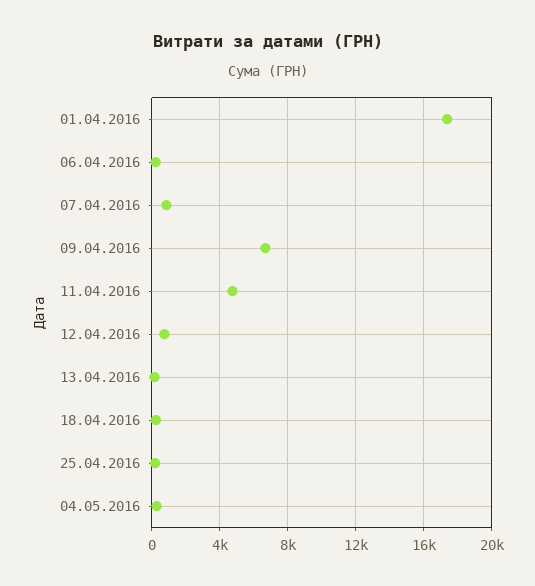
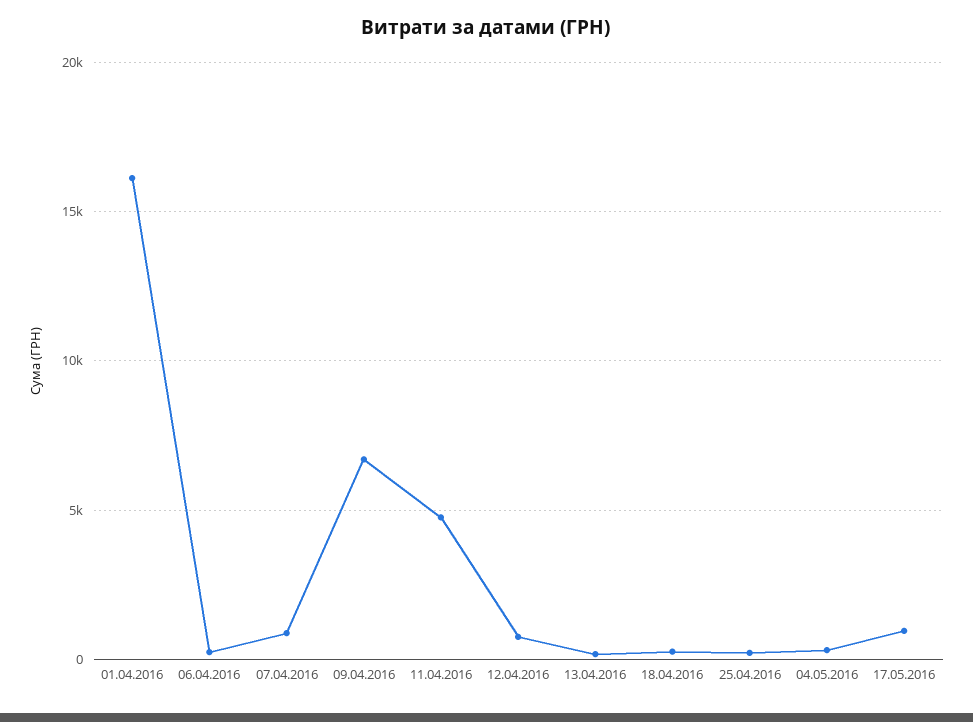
01.04.2016: 17500 -> 16000
17.05.2016: none -> 1000

